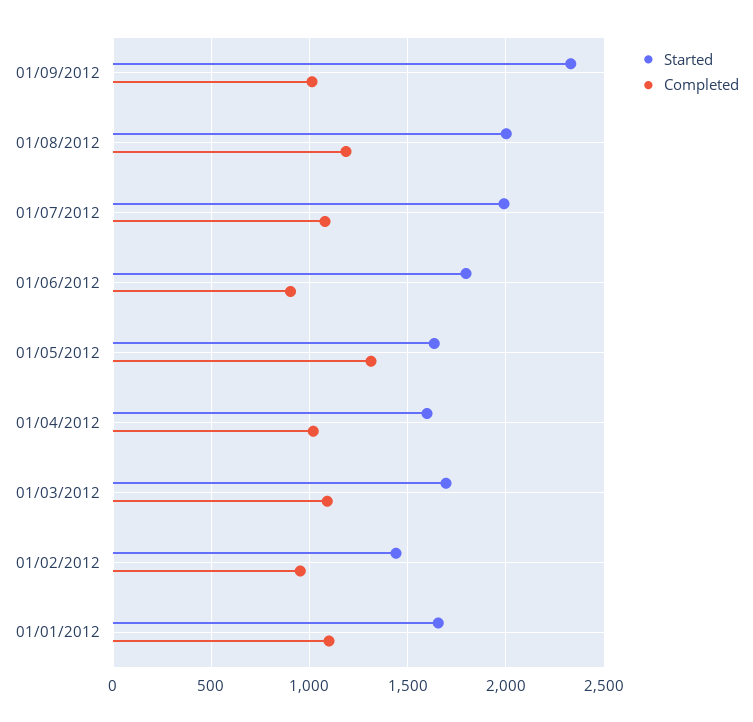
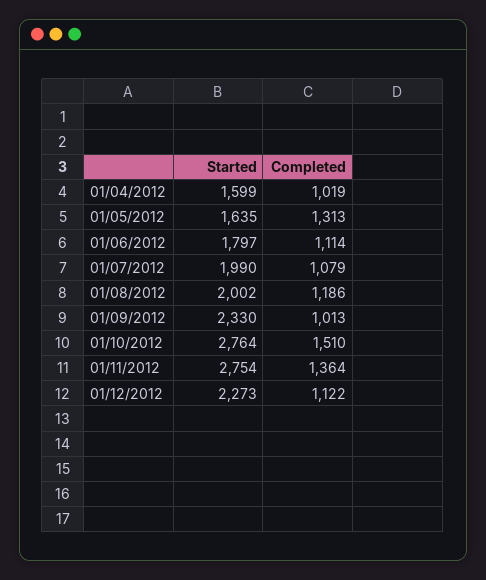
Completed, 01/06/2012: 900 -> 1114
Started, 01/03/2012: 1700 -> none
Completed, 01/03/2012: 1100 -> none
Started, 01/02/2012: 1450 -> none
Completed, 01/02/2012: 950 -> none
Started, 01/01/2012: 1650 -> none
Completed, 01/01/2012: 1100 -> none
Started, 01/10/2012: none -> 2764
Completed, 01/10/2012: none -> 1510
Started, 01/11/2012: none -> 2754
Completed, 01/11/2012: none -> 1364
Started, 01/12/2012: none -> 2273
Completed, 01/12/2012: none -> 1122

